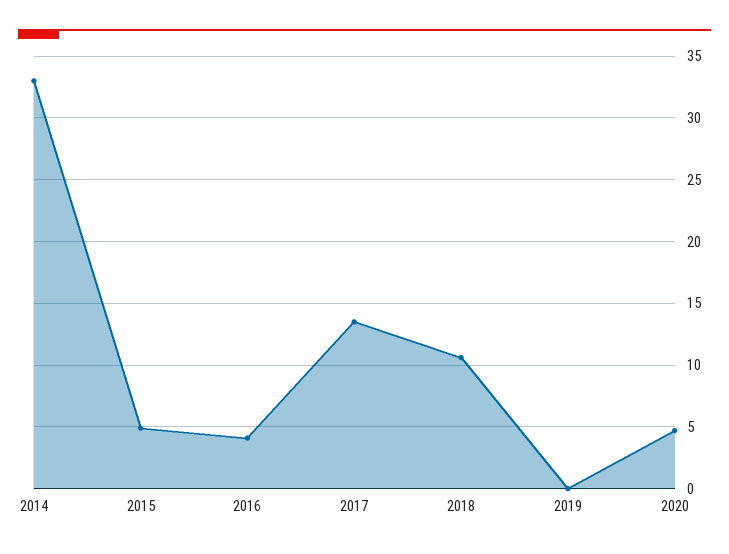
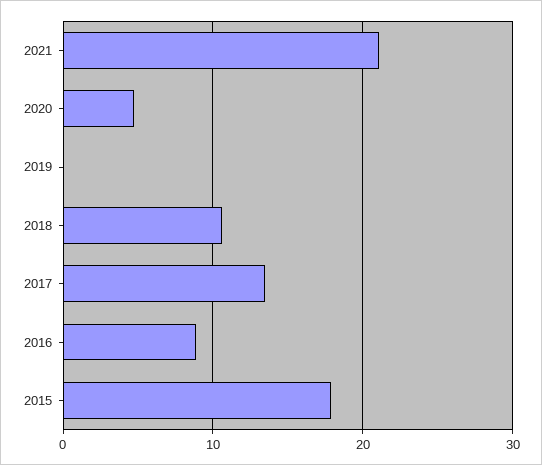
2014: 33 -> none
2015: 5 -> 18
2016: 4 -> 9
2021: none -> 21

